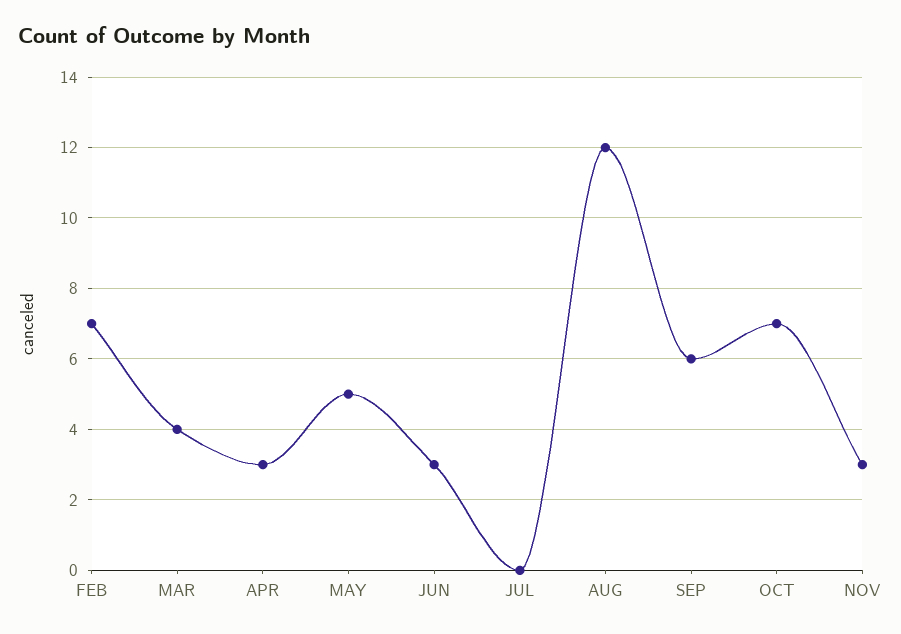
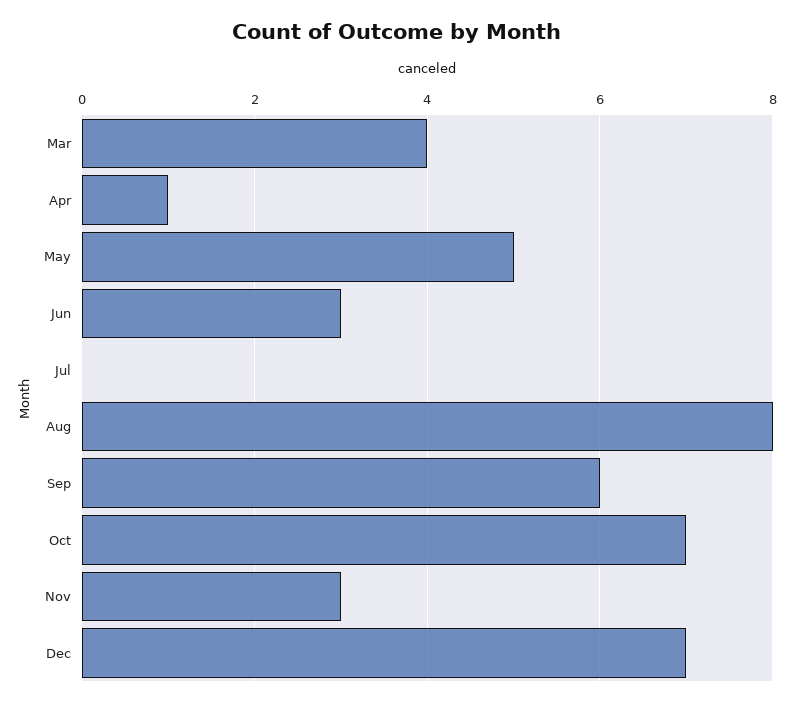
FEB: 7 -> none
APR: 3 -> 1
AUG: 12 -> 8
Dec: none -> 7

